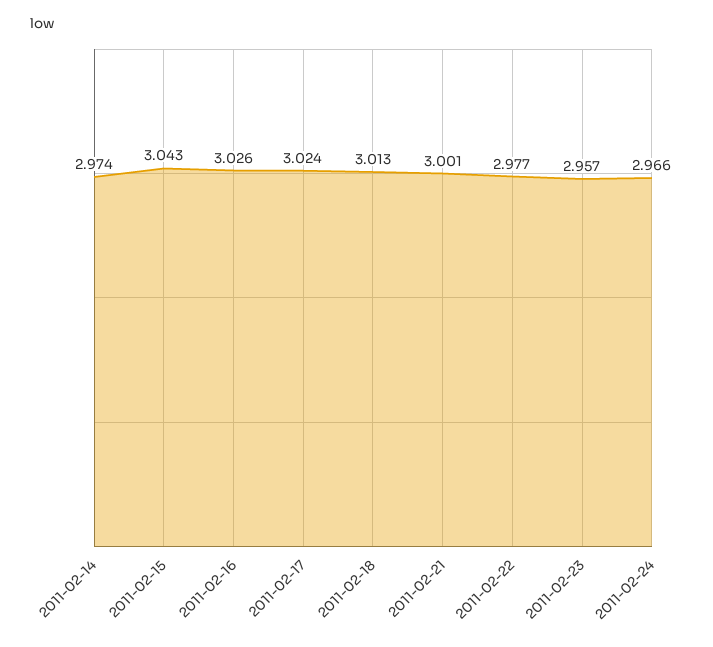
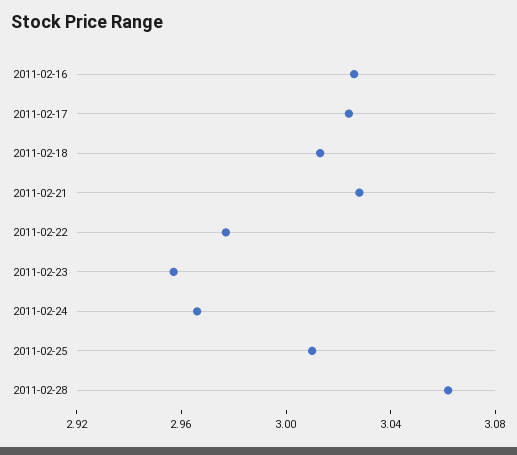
2011-02-14: 2.974 -> none
2011-02-15: 3.043 -> none
2011-02-21: 3.001 -> 3.03
2011-02-25: none -> 3.01
2011-02-28: none -> 3.06

